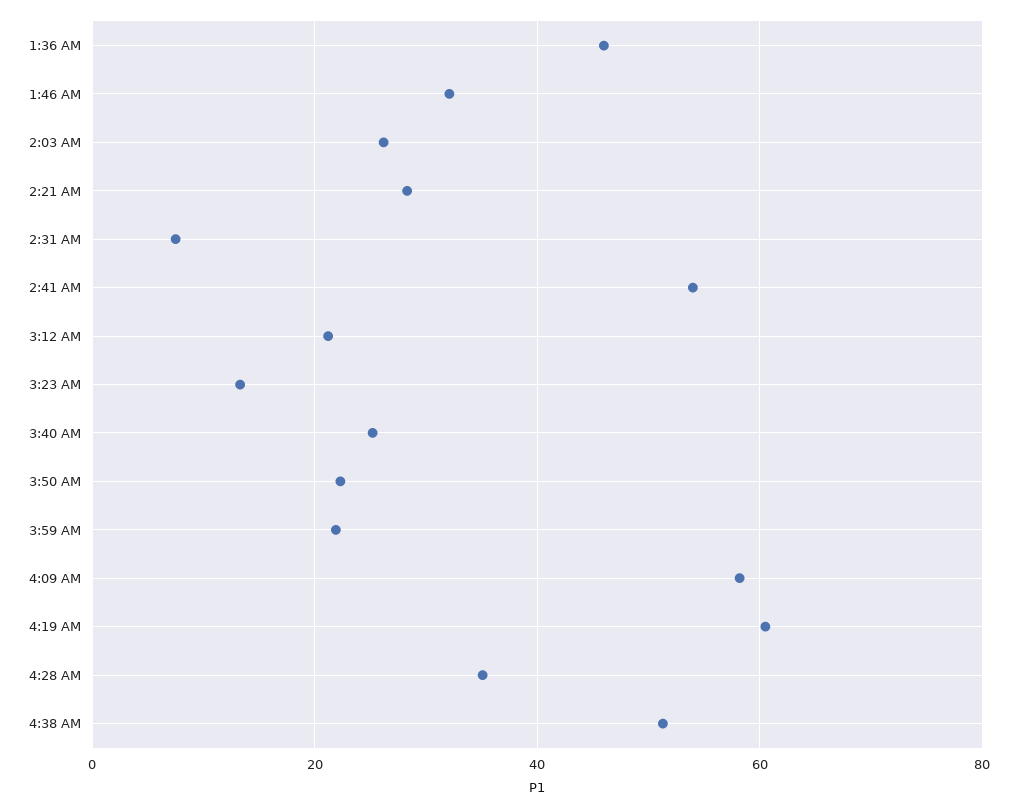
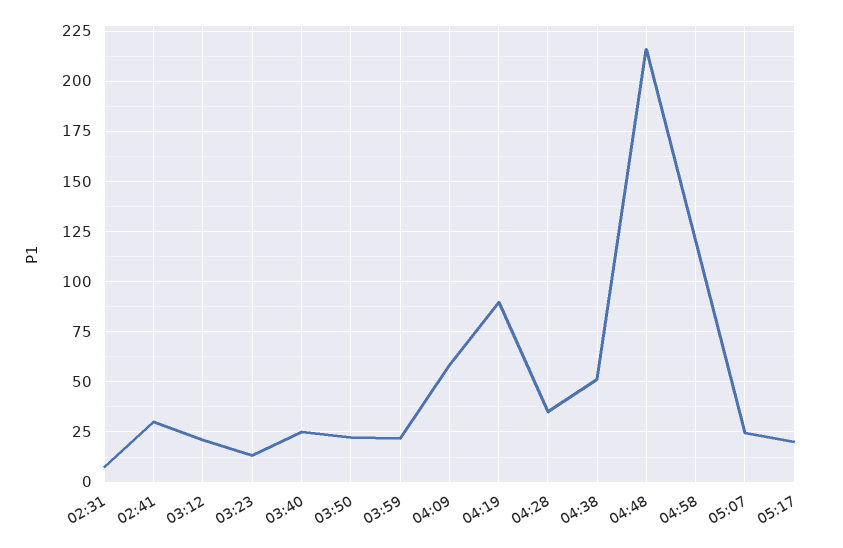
1:36 AM: 46 -> none
1:46 AM: 32 -> none
2:03 AM: 26 -> none
2:21 AM: 28 -> none
2:41 AM: 54 -> 30
4:19 AM: 60 -> 90
04:48: none -> 215
04:58: none -> 120
05:07: none -> 25
05:17: none -> 20

